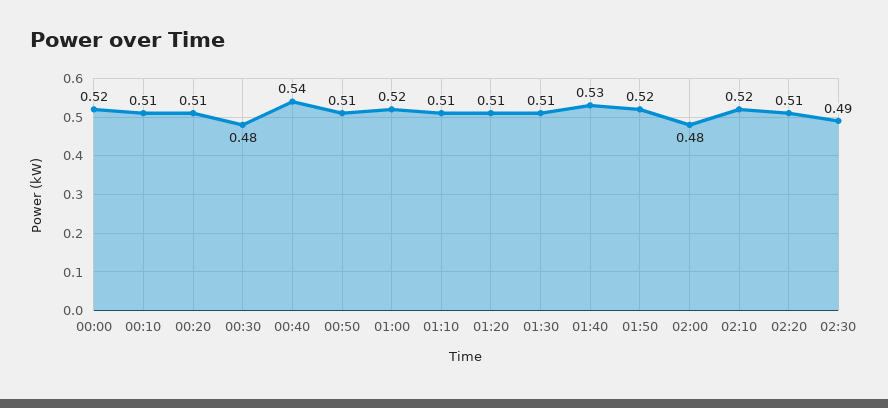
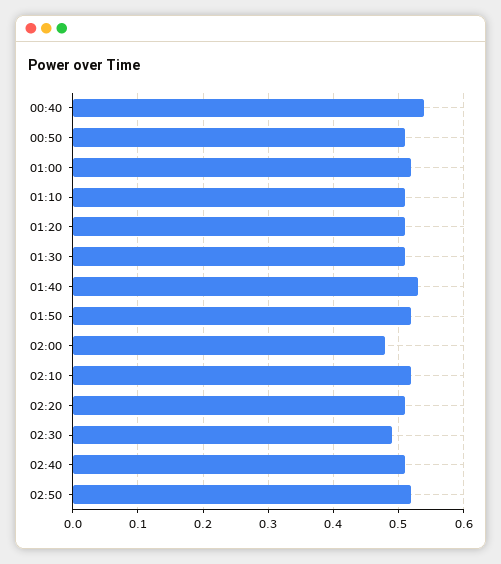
00:00: 0.52 -> none
00:10: 0.51 -> none
00:20: 0.51 -> none
00:30: 0.48 -> none
02:40: none -> 0.51
02:50: none -> 0.52

